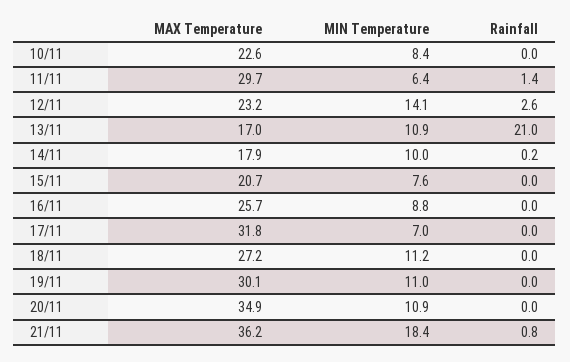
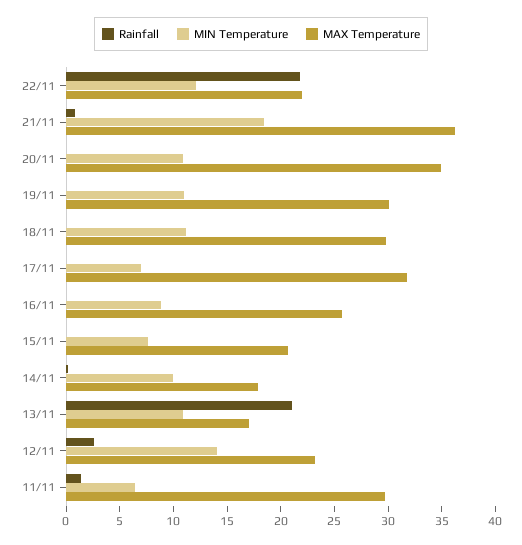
MAX Temperature, 10/11: 22.6 -> none
MIN Temperature, 10/11: 8.4 -> none
Rainfall, 10/11: 0 -> none
MAX Temperature, 18/11: 27.2 -> 30
Rainfall, 22/11: none -> 22
MIN Temperature, 22/11: none -> 12
MAX Temperature, 22/11: none -> 22

